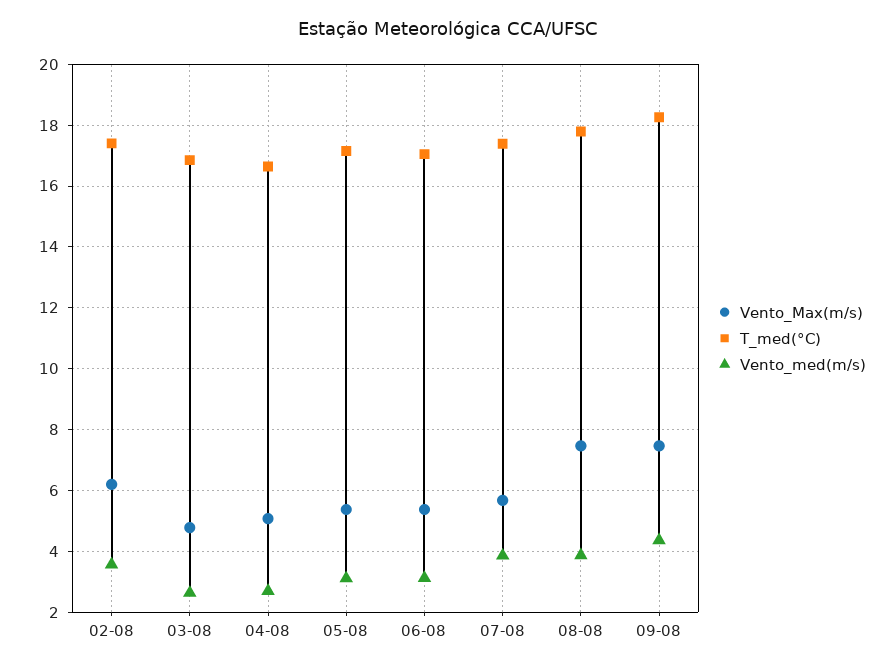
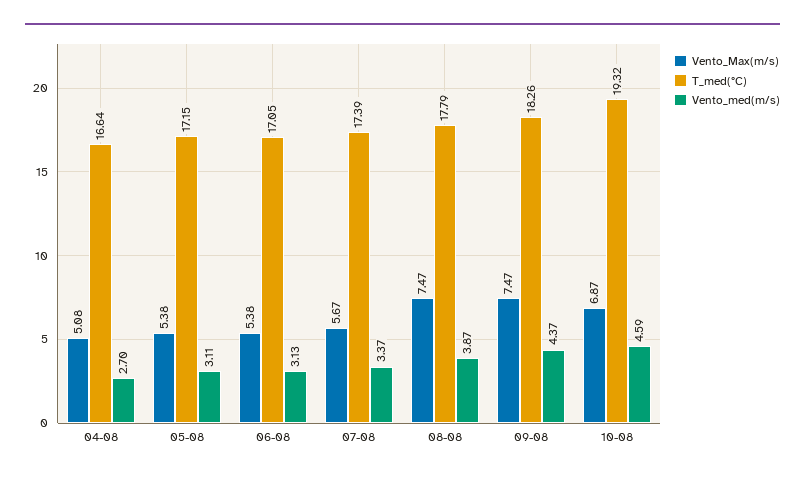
Vento_Max(m/s), 02-08: 6.2 -> none
T_med(°C), 02-08: 17.4 -> none
Vento_med(m/s), 02-08: 3.6 -> none
Vento_Max(m/s), 03-08: 4.8 -> none
T_med(°C), 03-08: 16.8 -> none
Vento_med(m/s), 03-08: 2.6 -> none
Vento_med(m/s), 07-08: 3.8 -> 3.37
Vento_Max(m/s), 10-08: none -> 6.87
T_med(°C), 10-08: none -> 19.32
Vento_med(m/s), 10-08: none -> 4.59

